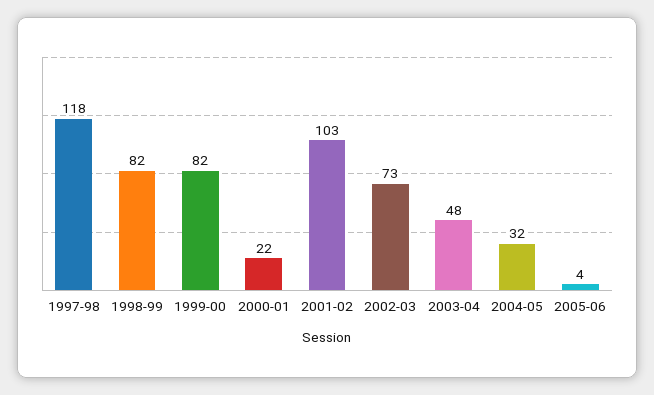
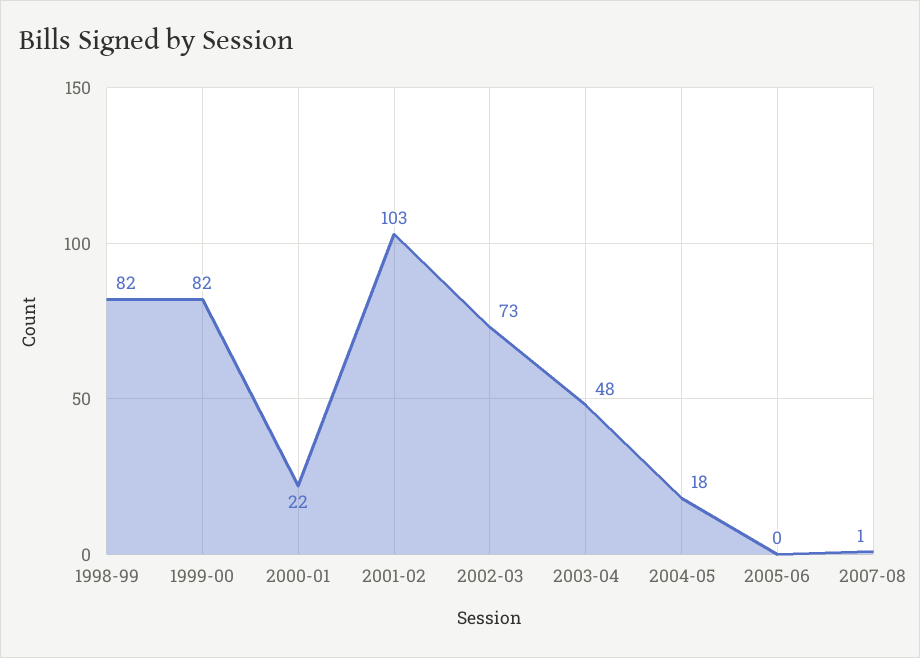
1997-98: 118 -> none
2004-05: 32 -> 18
2005-06: 4 -> 0
2007-08: none -> 1

